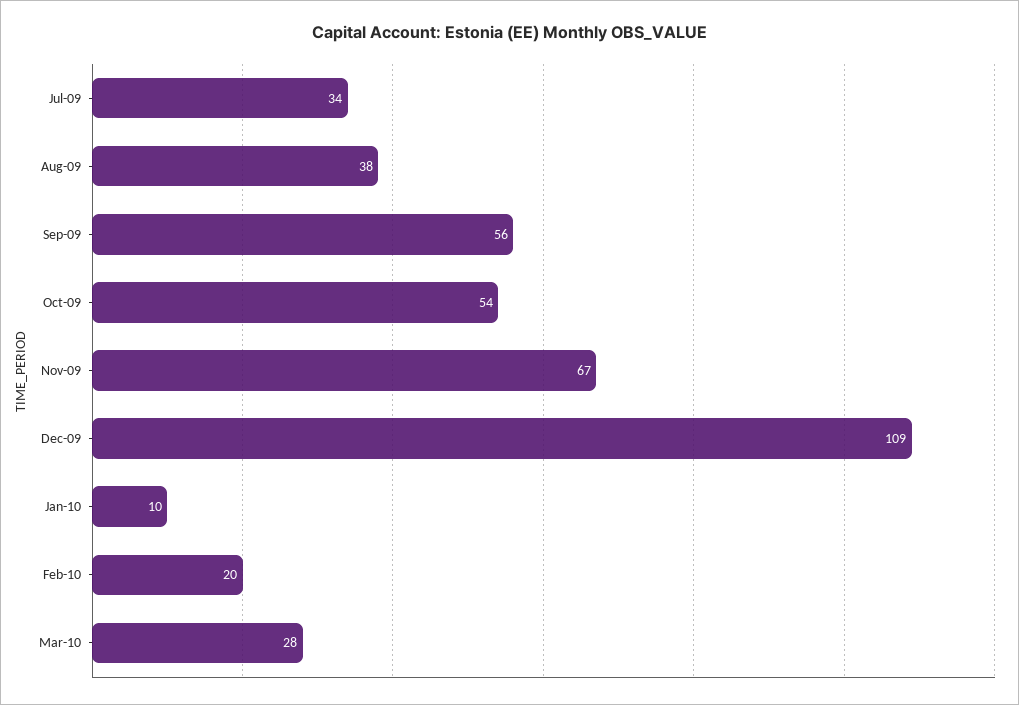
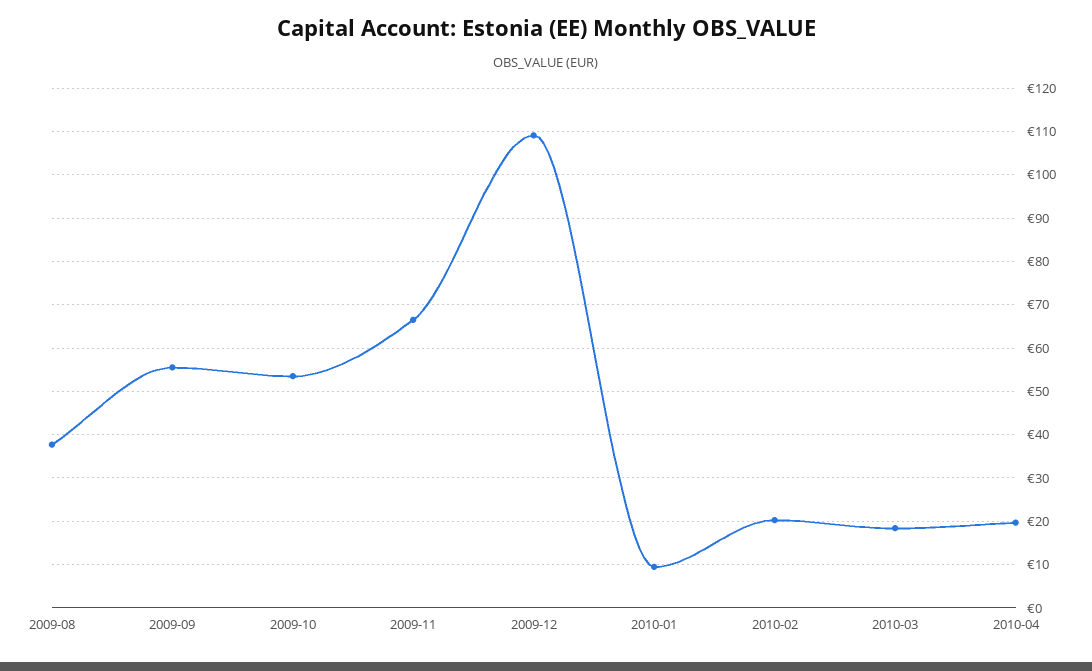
Jul-09: 34 -> none
Mar-10: 28 -> 18
2010-04: none -> 20

